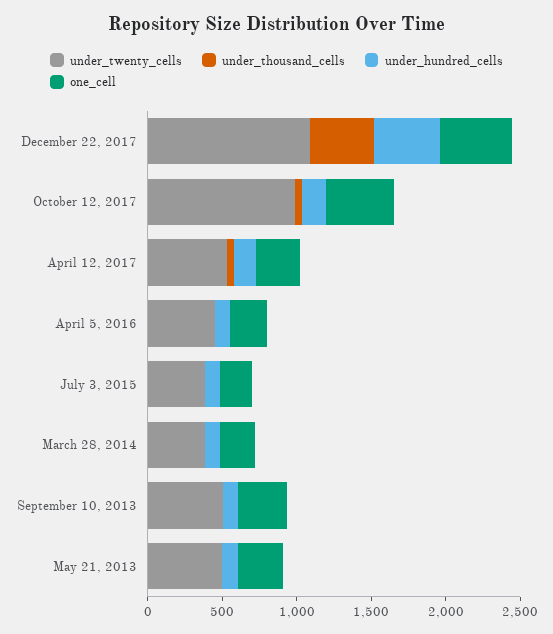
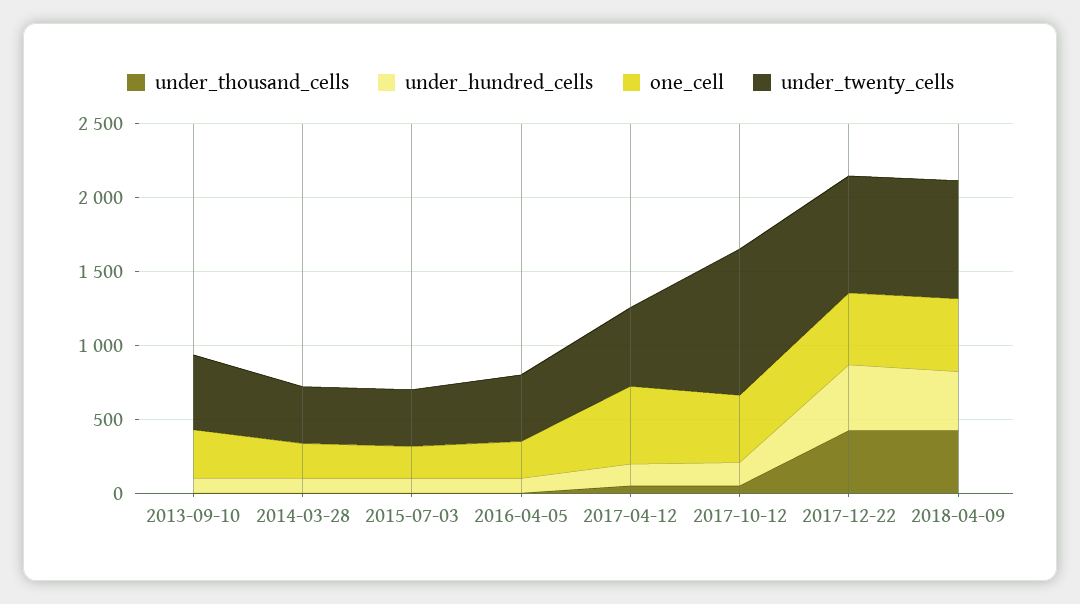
under_twenty_cells, December 22, 2017: 1100 -> 800
one_cell, April 12, 2017: 300 -> 500
under_twenty_cells, May 21, 2013: 500 -> none
under_thousand_cells, May 21, 2013: 0 -> none
under_hundred_cells, May 21, 2013: 100 -> none
one_cell, May 21, 2013: 300 -> none
under_thousand_cells, 2018-04-09: none -> 400
under_hundred_cells, 2018-04-09: none -> 400
one_cell, 2018-04-09: none -> 500
under_twenty_cells, 2018-04-09: none -> 800

